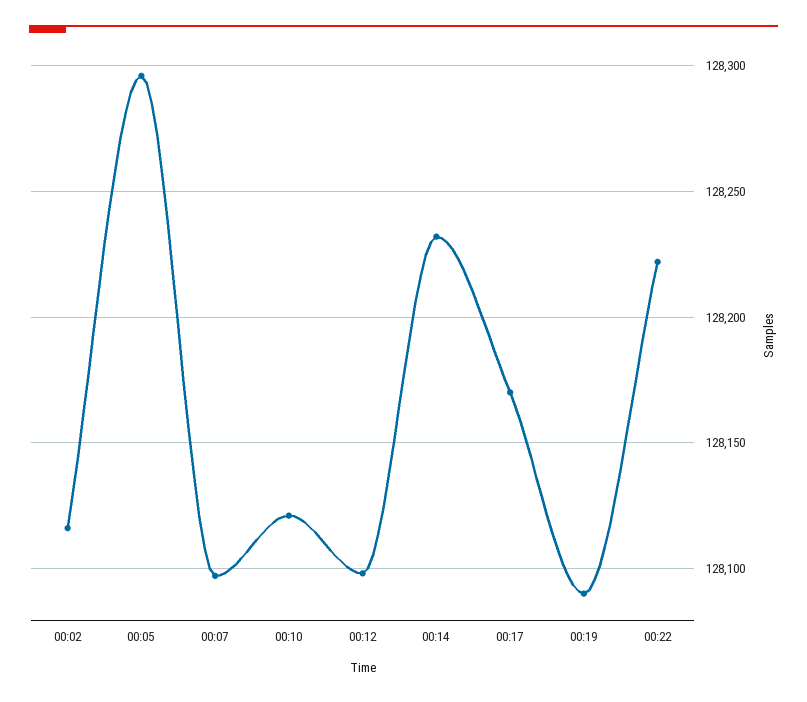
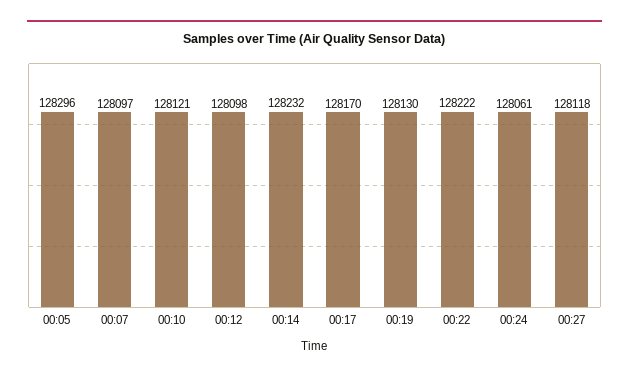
00:02: 128115 -> none
00:19: 128090 -> 128130
00:24: none -> 128061
00:27: none -> 128118

